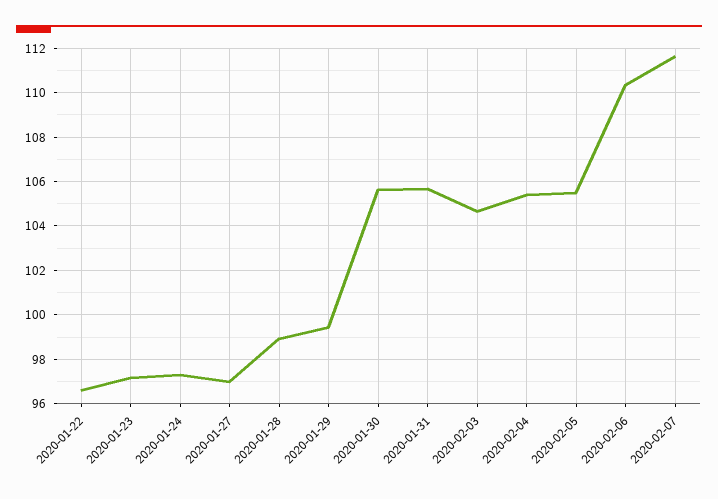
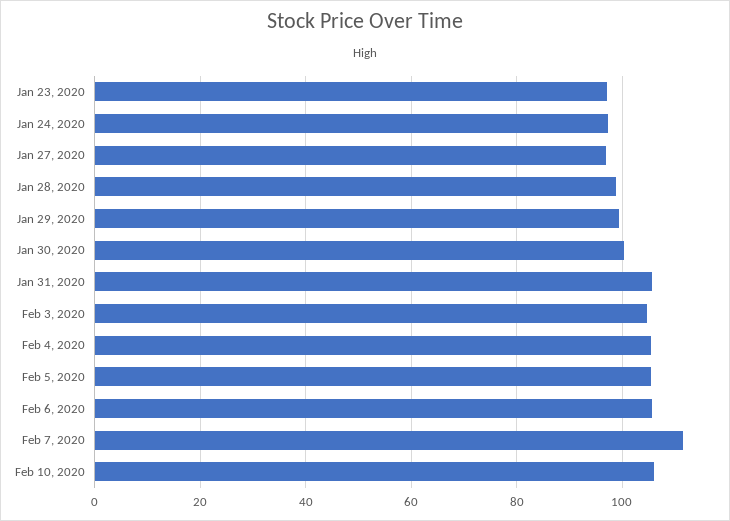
2020-01-22: 96.5 -> none
2020-01-30: 105.5 -> 100
2020-02-06: 110.5 -> 106
Feb 10, 2020: none -> 106

